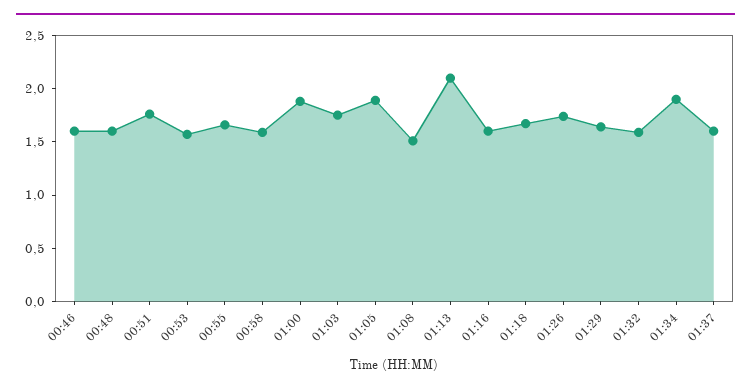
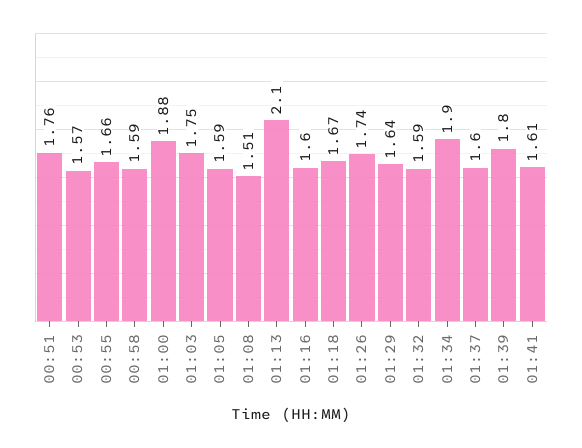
00:46: 1.6 -> none
00:48: 1.6 -> none
01:05: 1.9 -> 1.59
01:39: none -> 1.8
01:41: none -> 1.61

